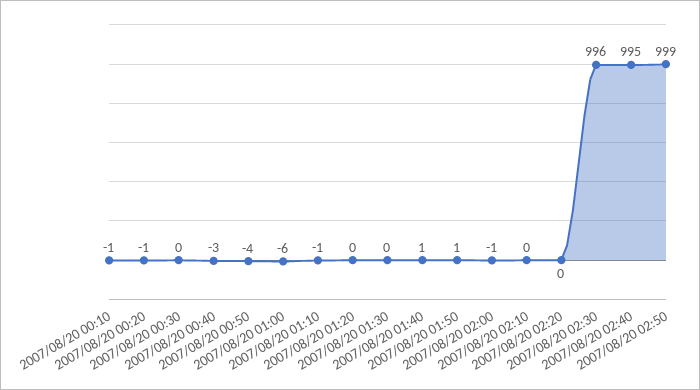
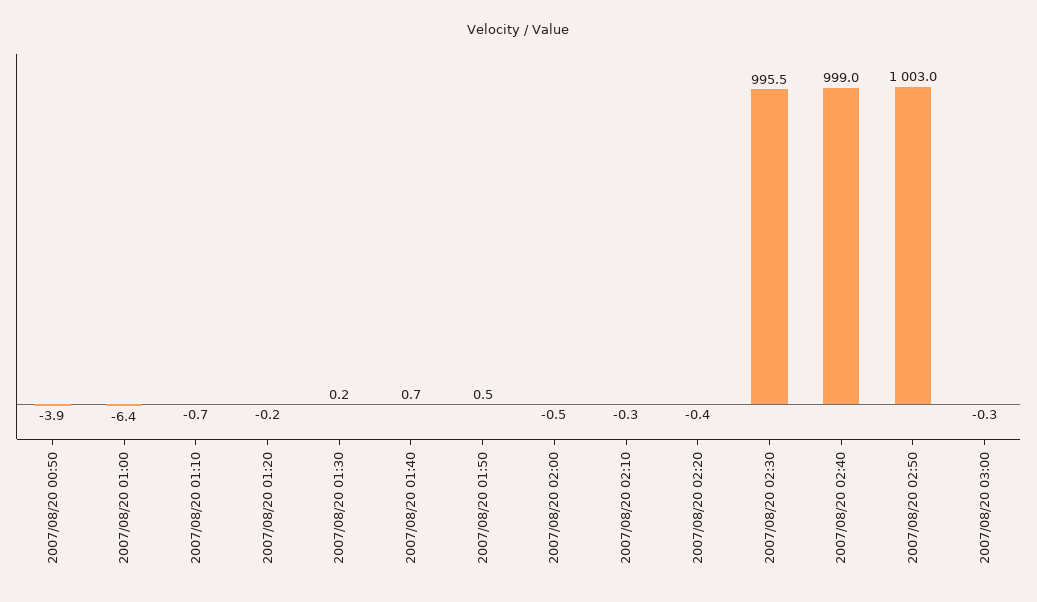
2007/08/20 00:10: -1 -> none
2007/08/20 00:20: -1 -> none
2007/08/20 00:30: 0 -> none
2007/08/20 00:40: -3 -> none
2007/08/20 02:40: 995 -> 999
2007/08/20 02:50: 999 -> 1003
2007/08/20 03:00: none -> -0.3

